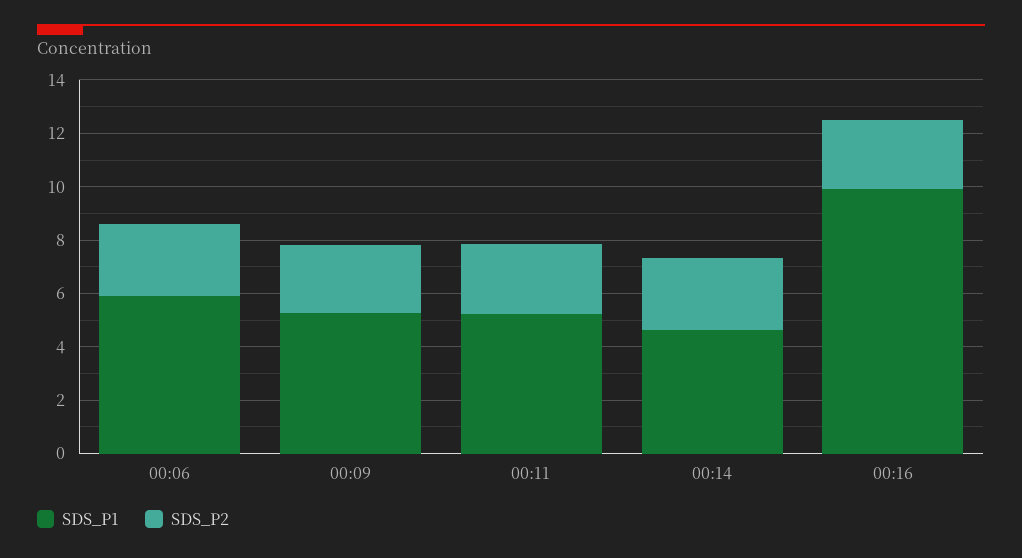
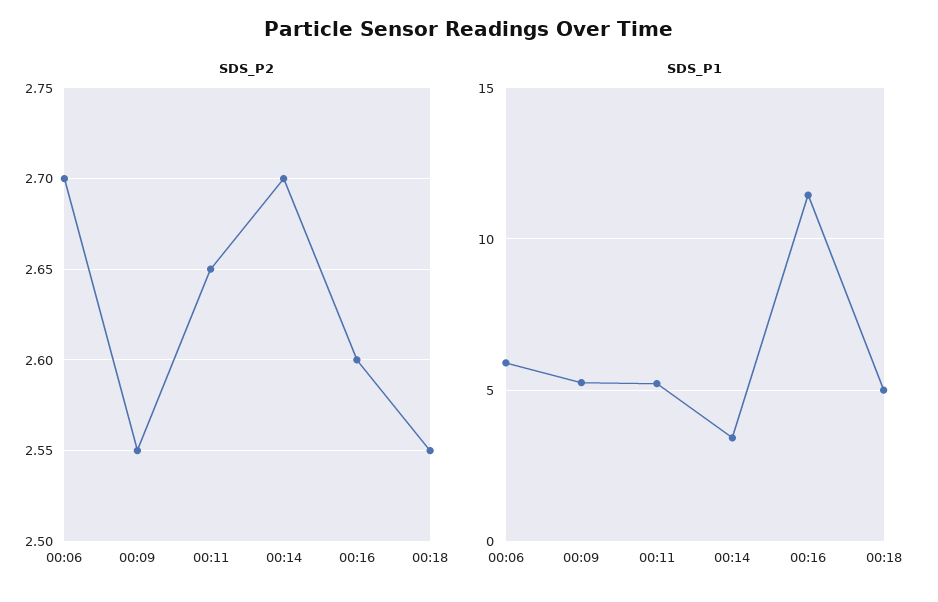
SDS_P1, 00:14: 4.5 -> 3.5
SDS_P1, 00:16: 10 -> 11.5
SDS_P2, 00:18: none -> 2.55
SDS_P1, 00:18: none -> 5

